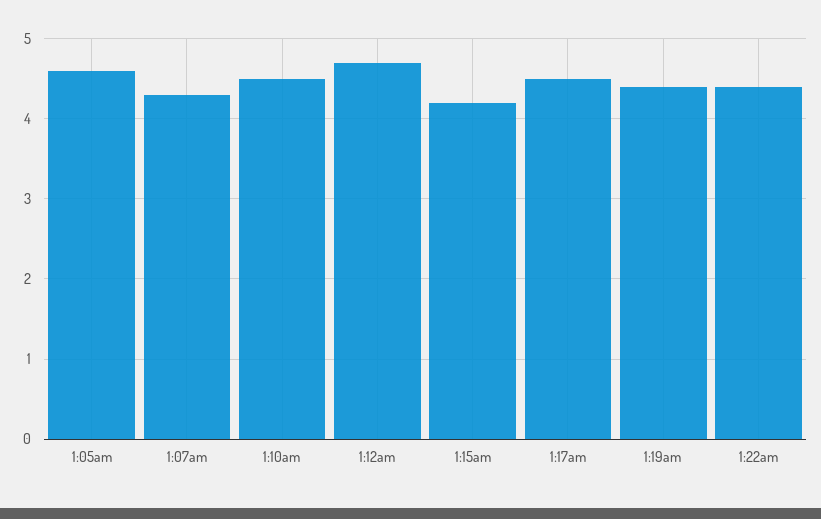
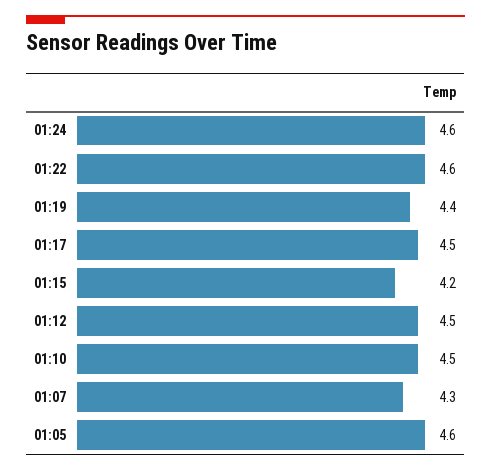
1:12am: 4.7 -> 4.5
1:22am: 4.4 -> 4.6
01:24: none -> 4.6

